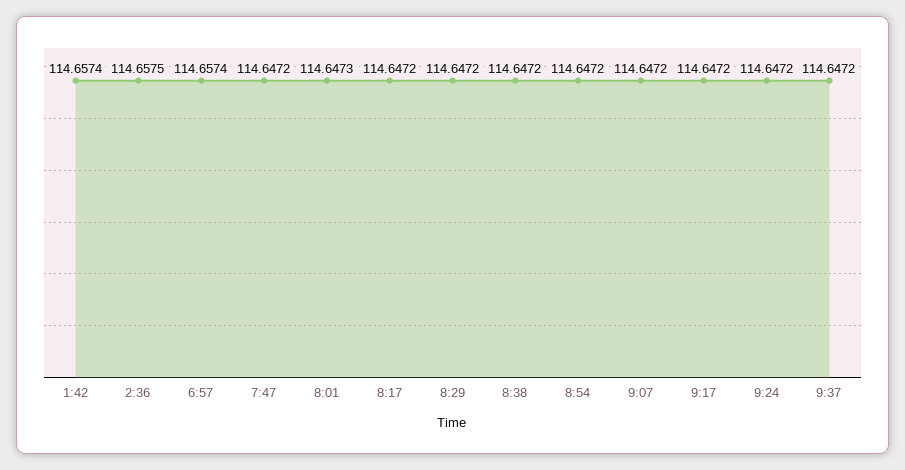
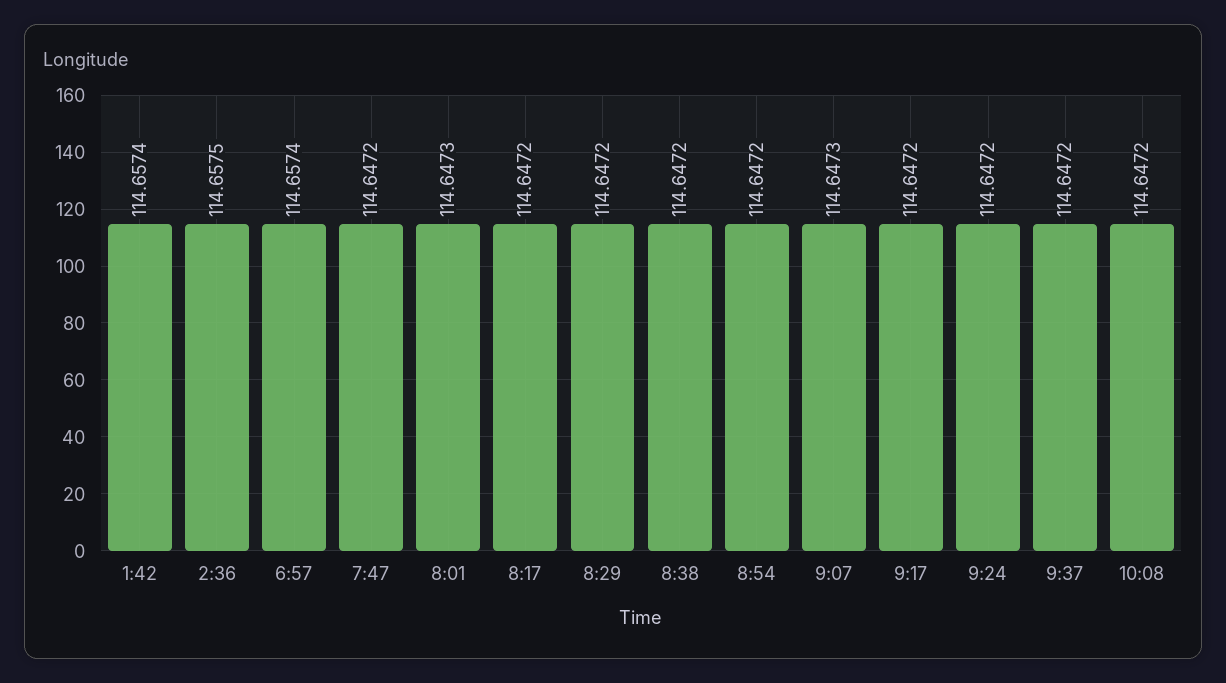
9:07: 114.6472 -> 114.6473
10:08: none -> 114.6472

